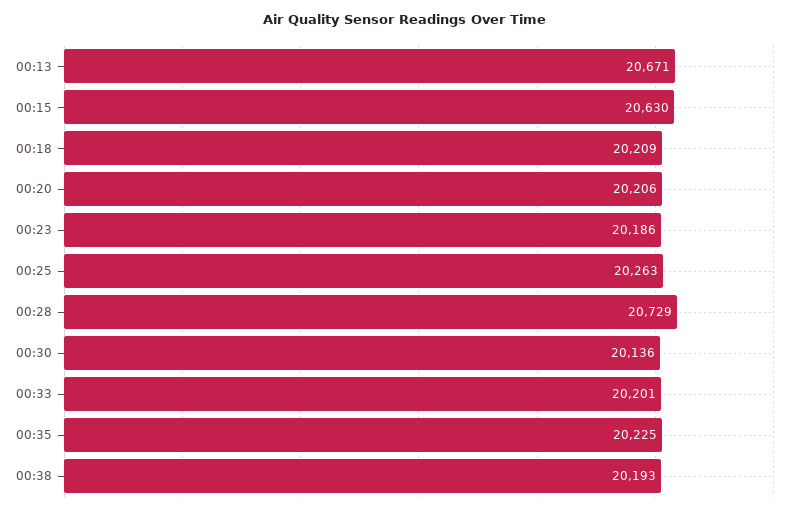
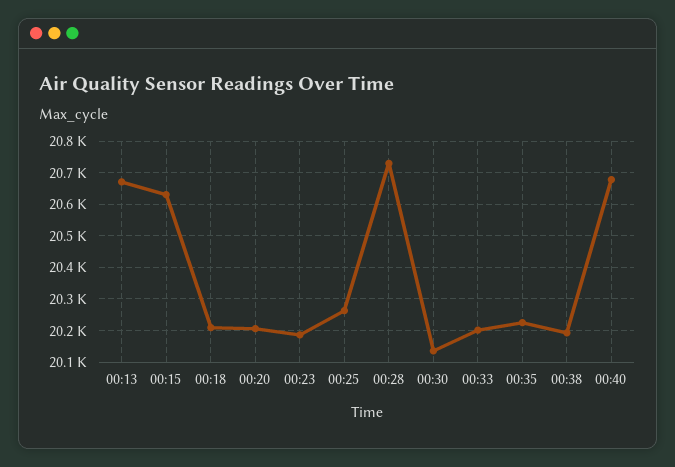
00:40: none -> 20680

